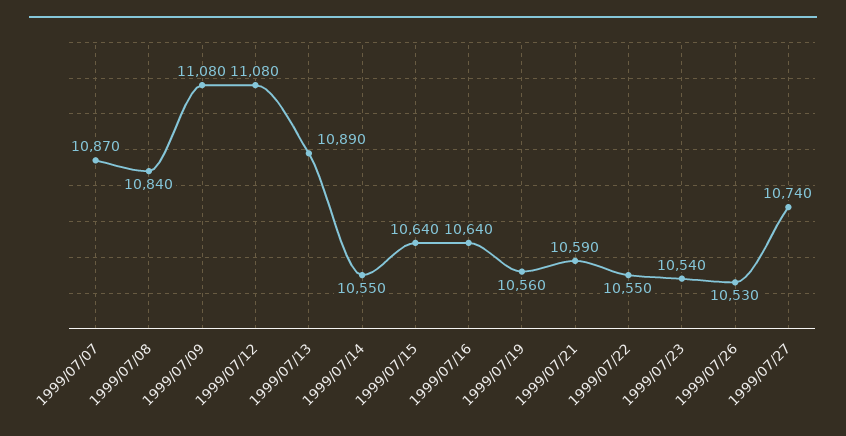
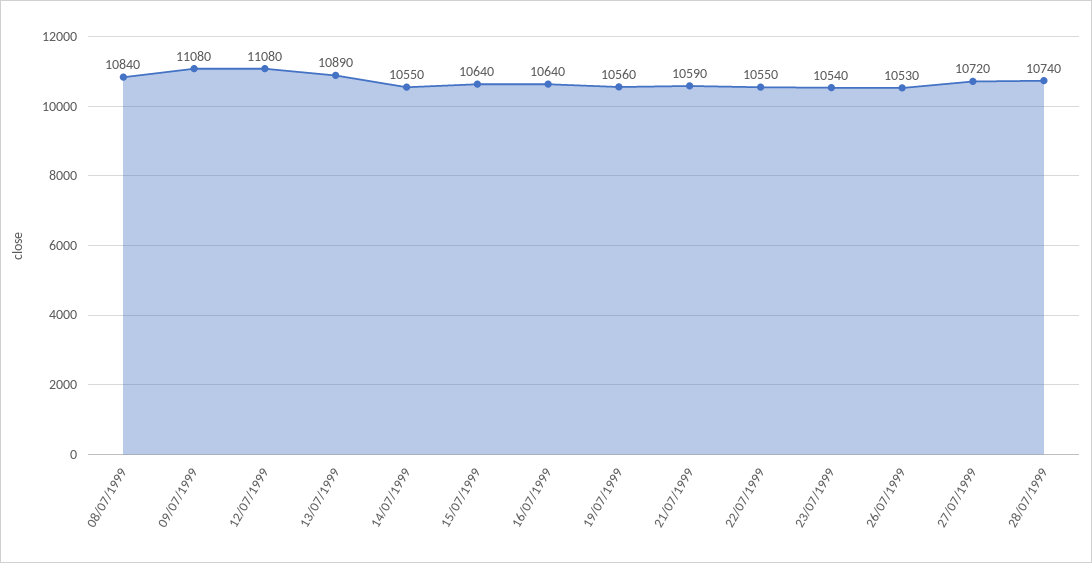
1999/07/07: 10870 -> none
1999/07/27: 10740 -> 10720
28/07/1999: none -> 10740

